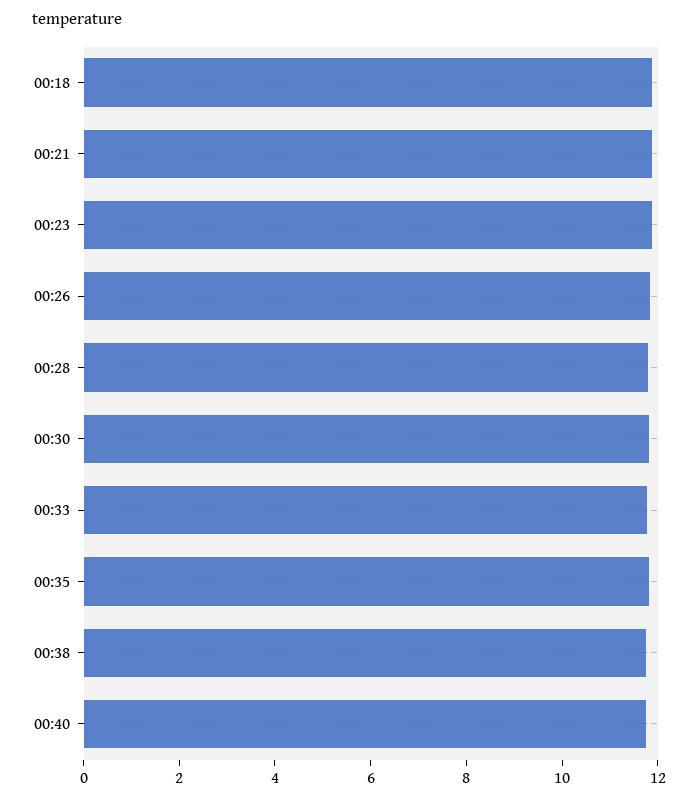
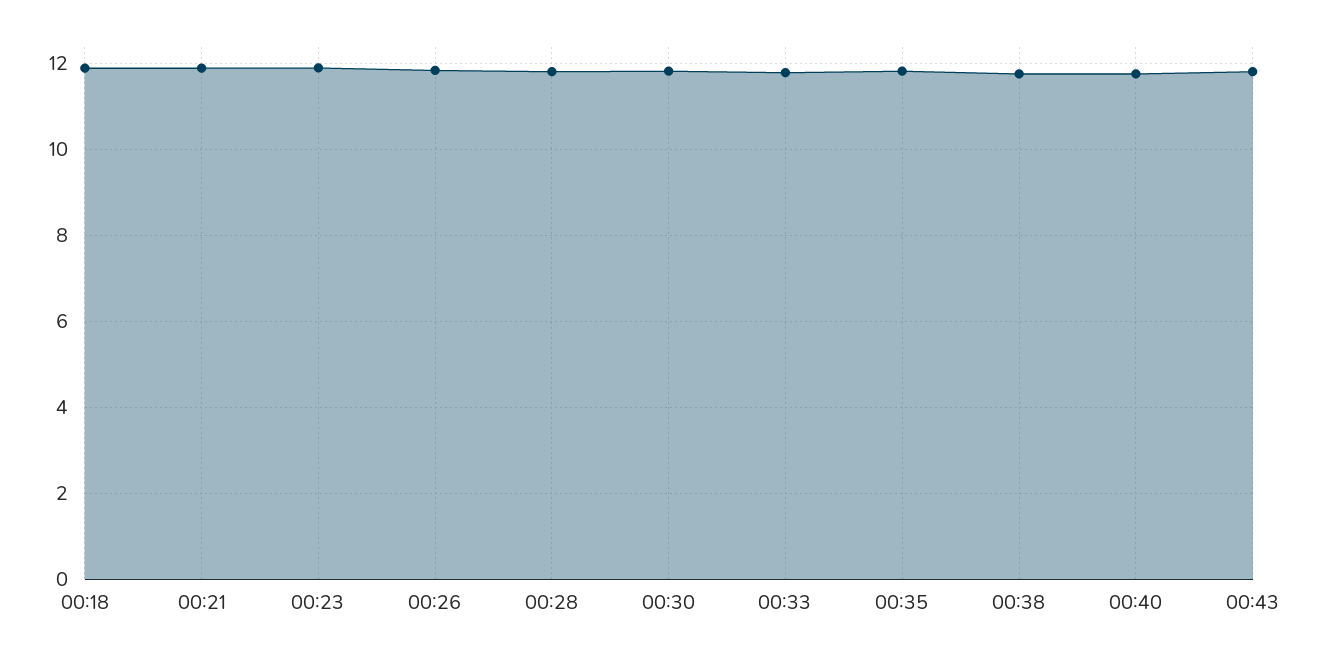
00:43: none -> 11.8

